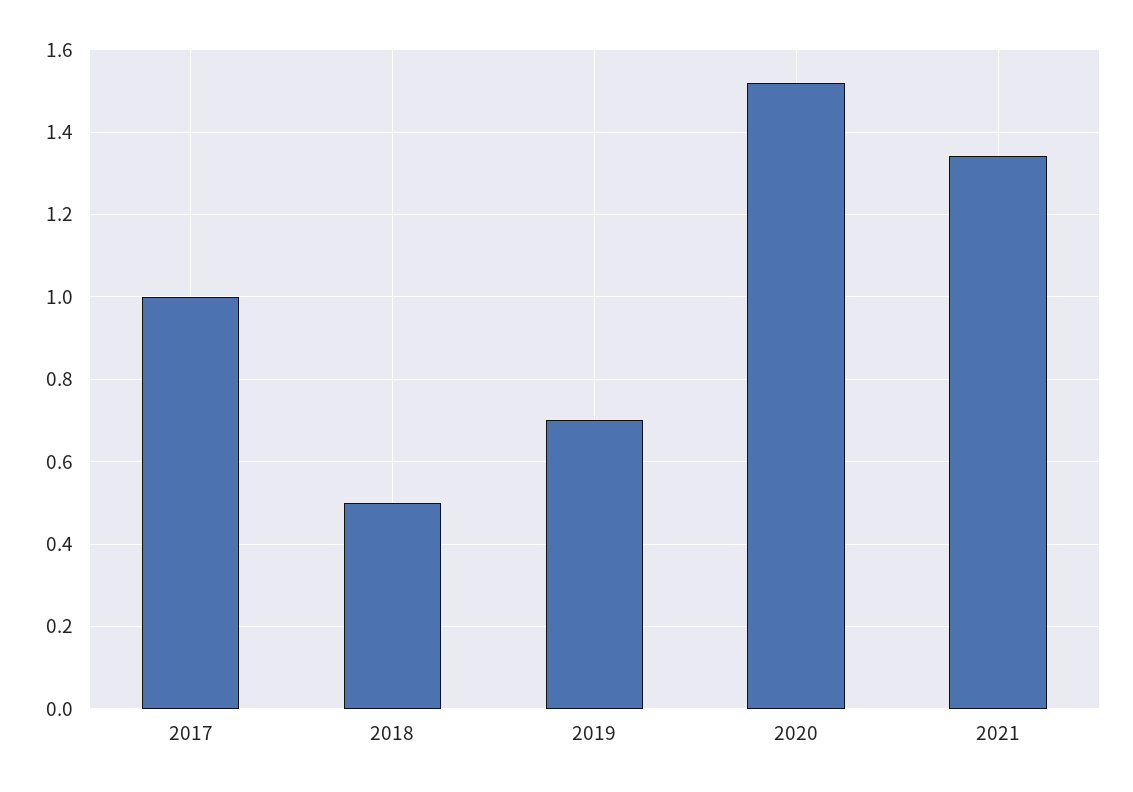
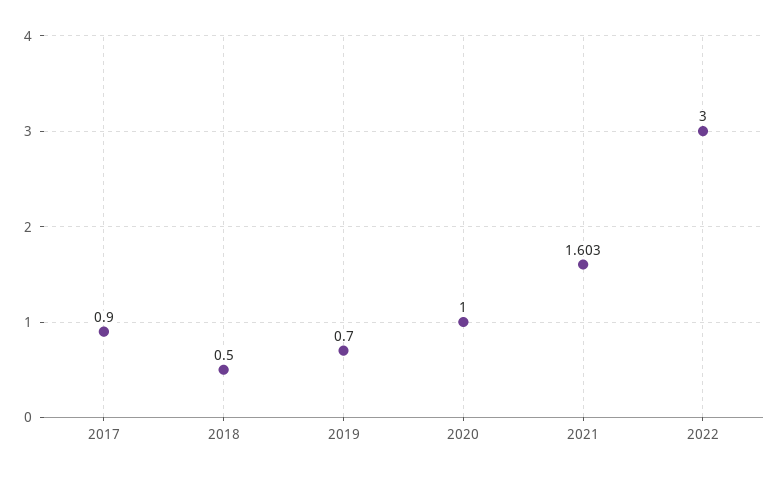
2017: 1 -> 0.9
2020: 1.52 -> 1
2021: 1.34 -> 1.603
2022: none -> 3

